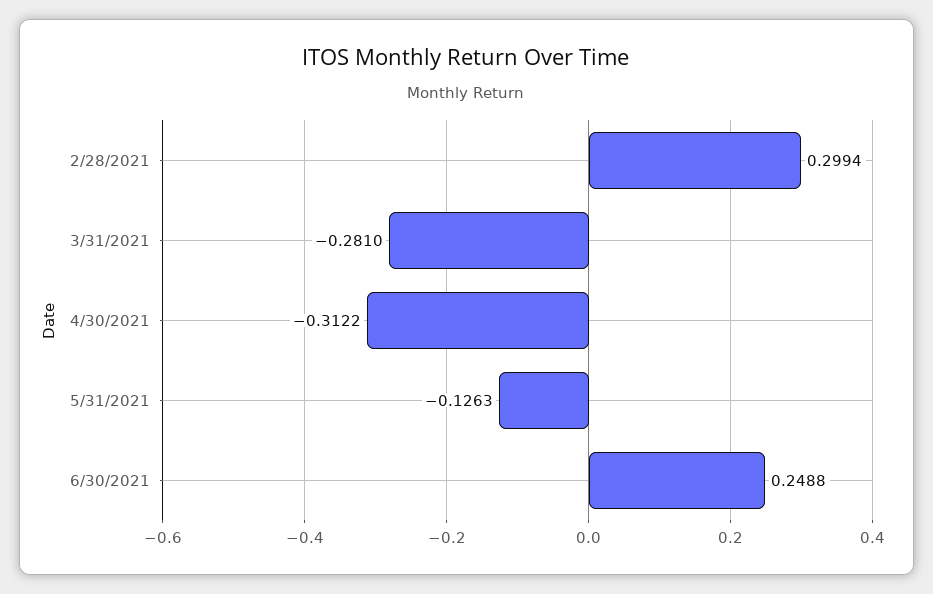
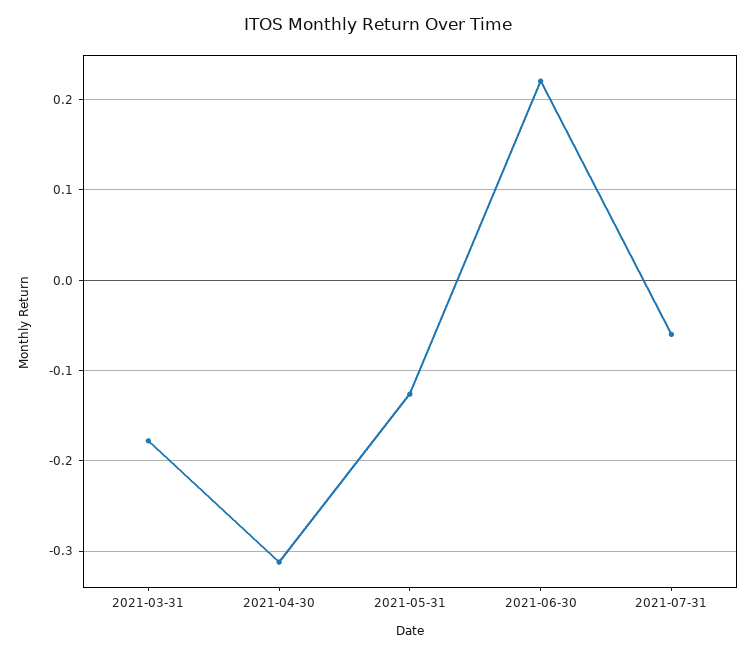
2/28/2021: 0.2994 -> none
3/31/2021: -0.281 -> -0.18
6/30/2021: 0.2488 -> 0.22
2021-07-31: none -> -0.06

